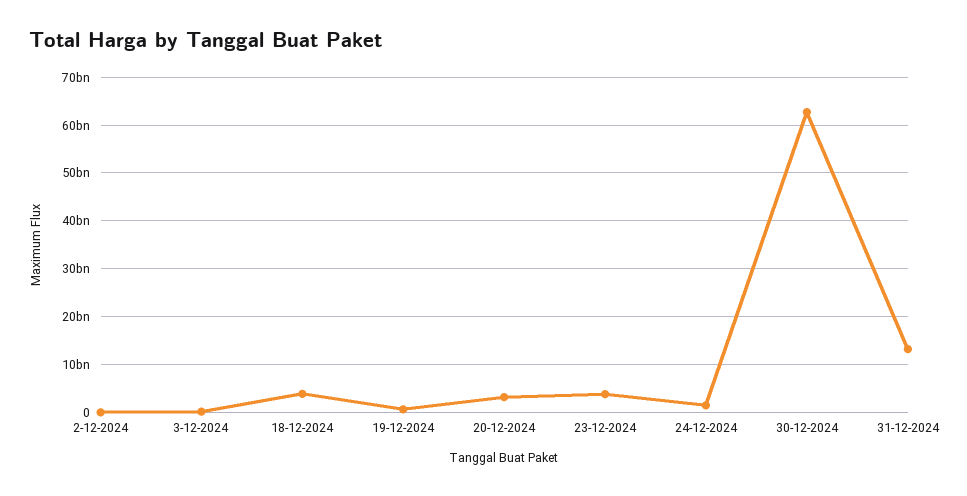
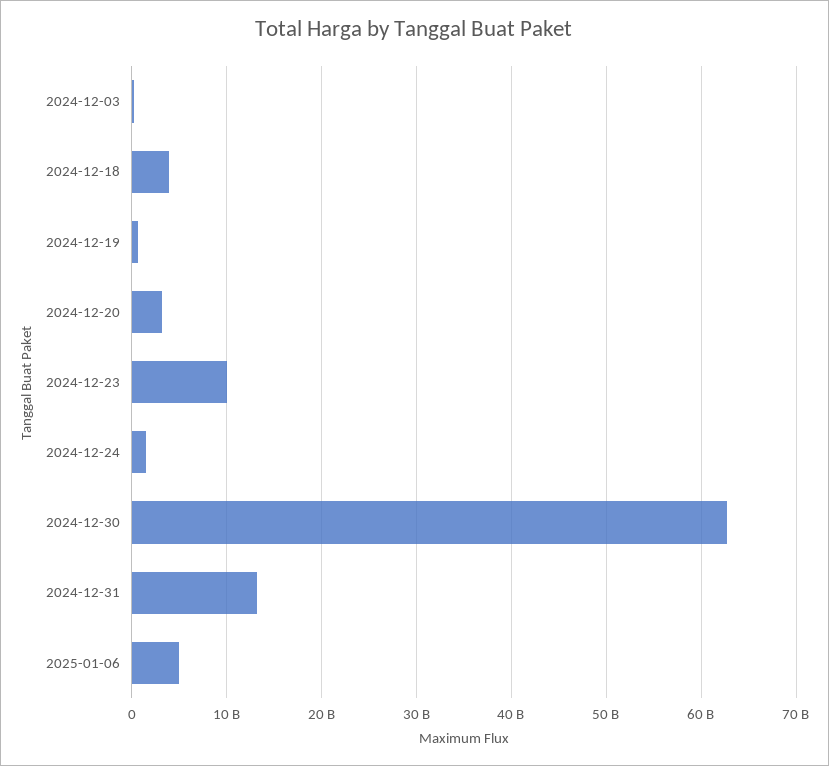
2-12-2024: 0 -> none
23-12-2024: 4000000000 -> 10000000000
2025-01-06: none -> 5000000000

